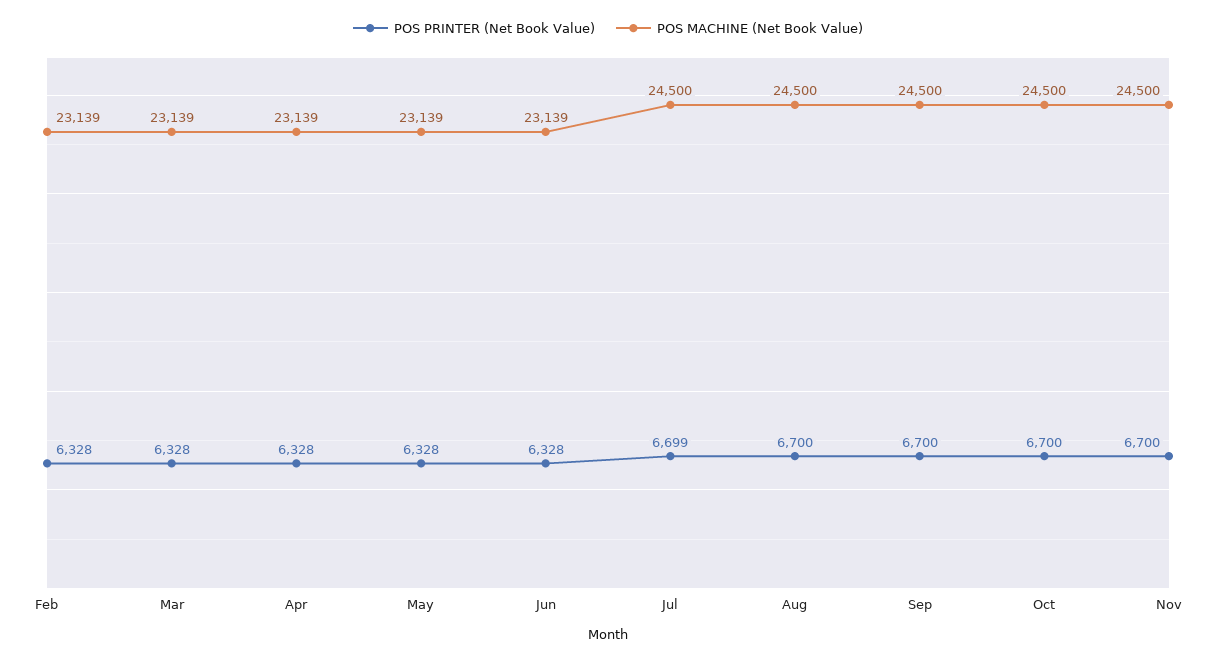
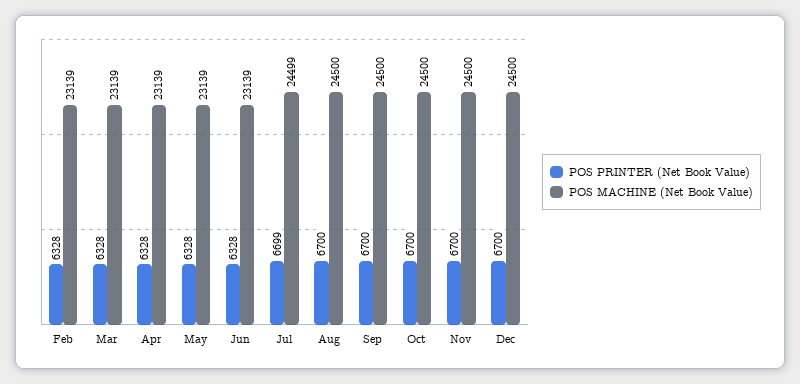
POS MACHINE (Net Book Value), Jul: 24500 -> 24499
POS PRINTER (Net Book Value), Dec: none -> 6700
POS MACHINE (Net Book Value), Dec: none -> 24500

